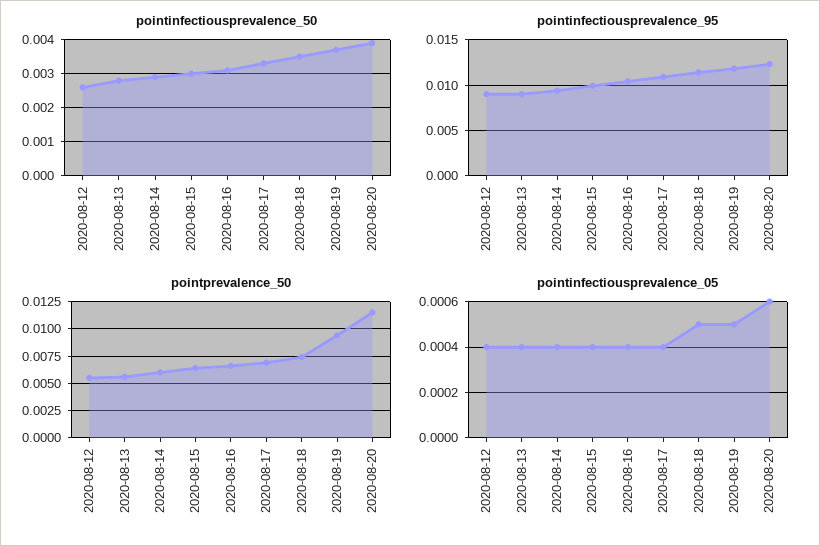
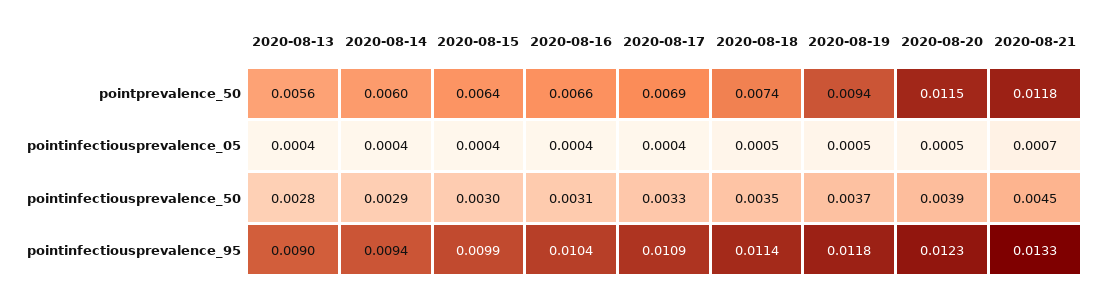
pointinfectiousprevalence_50, 2020-08-12: 0.0025 -> none
pointinfectiousprevalence_95, 2020-08-12: 0.009 -> none
pointprevalence_50, 2020-08-12: 0.005 -> none
pointinfectiousprevalence_05, 2020-08-12: 0.0004 -> none
pointinfectiousprevalence_05, 2020-08-20: 0.0006 -> 0.0005
pointprevalence_50, 2020-08-21: none -> 0.0118
pointinfectiousprevalence_05, 2020-08-21: none -> 0.0007
pointinfectiousprevalence_50, 2020-08-21: none -> 0.0045
pointinfectiousprevalence_95, 2020-08-21: none -> 0.0133

